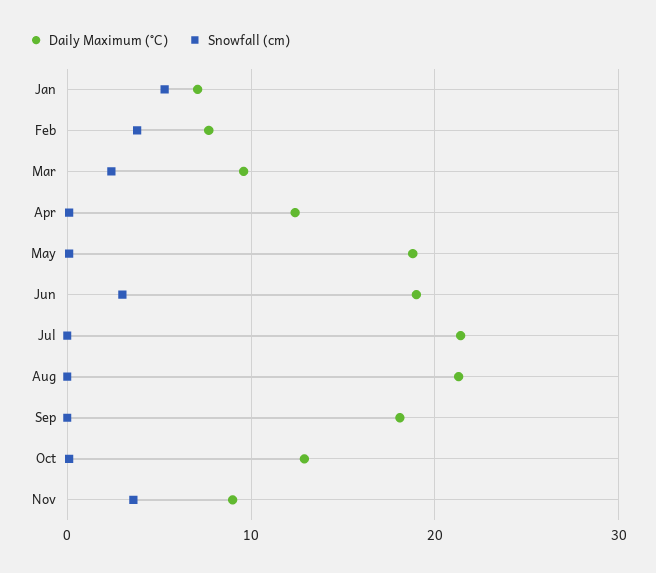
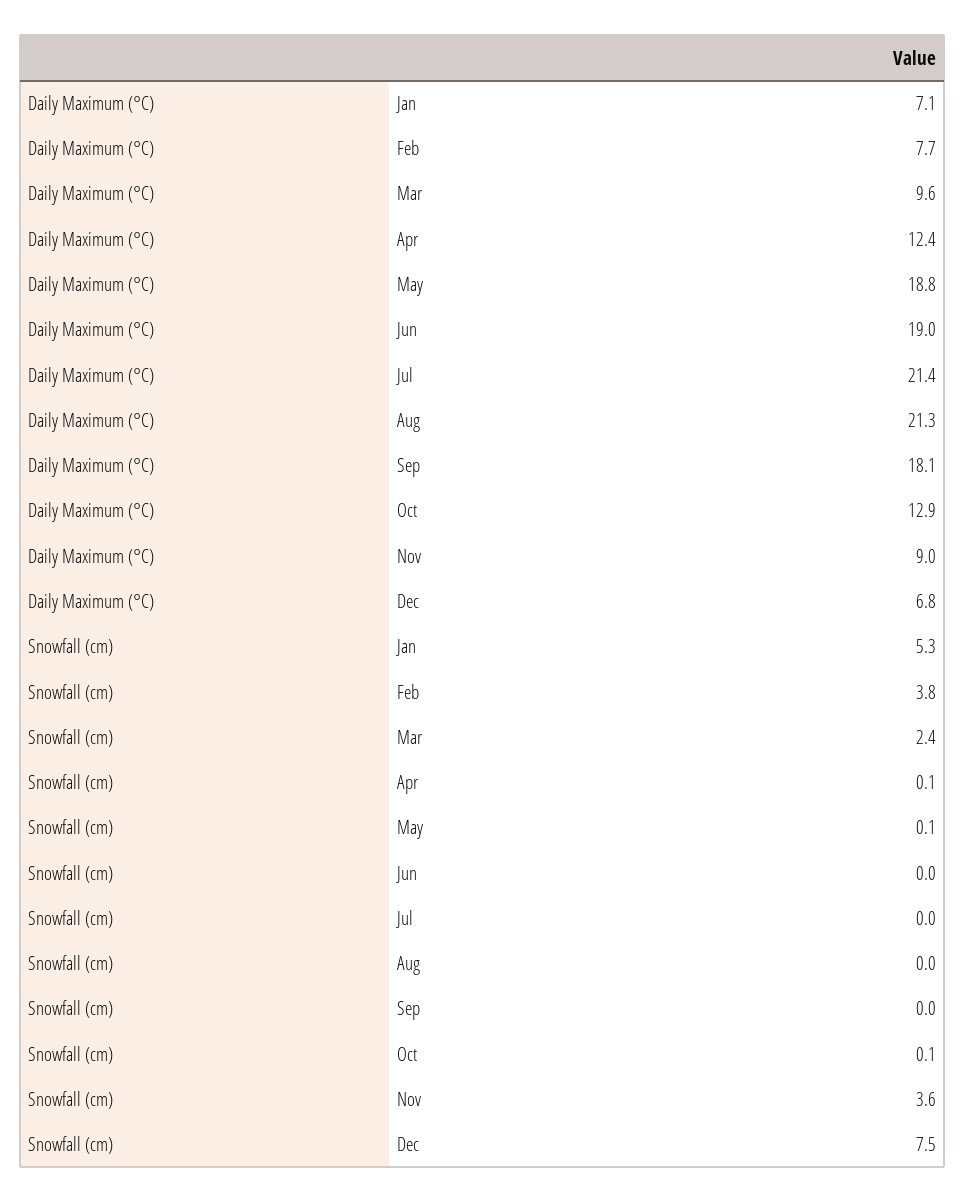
Snowfall (cm), Jun: 3 -> 0
Daily Maximum (°C), Dec: none -> 6.8
Snowfall (cm), Dec: none -> 7.5

